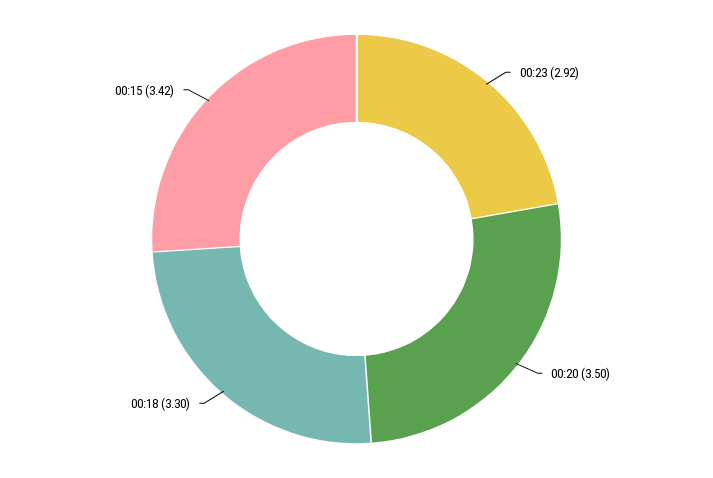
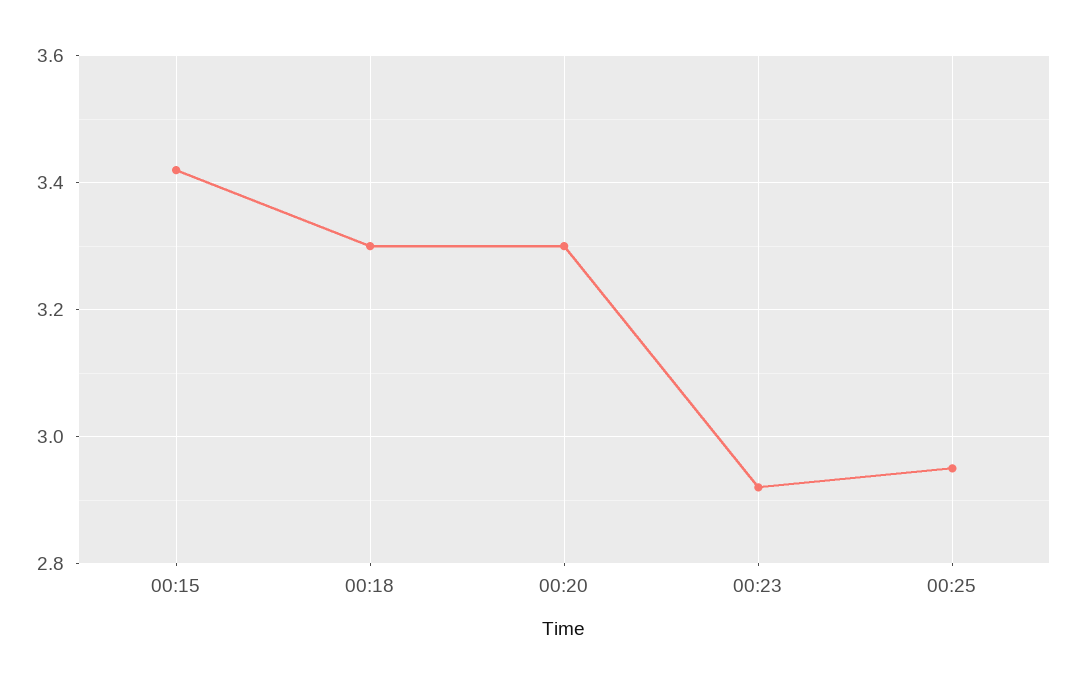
00:20: 3.5 -> 3.3
00:25: none -> 2.95

